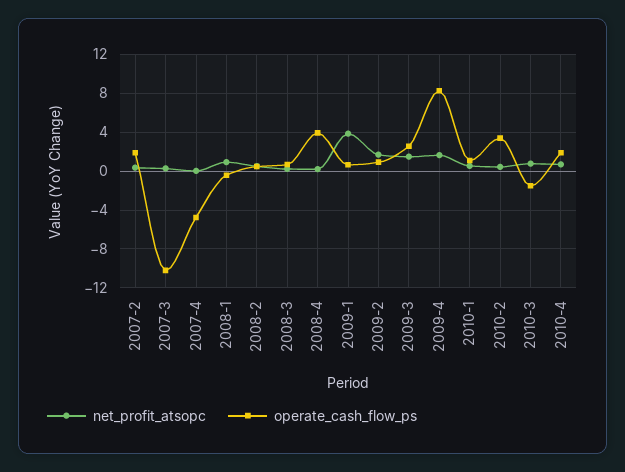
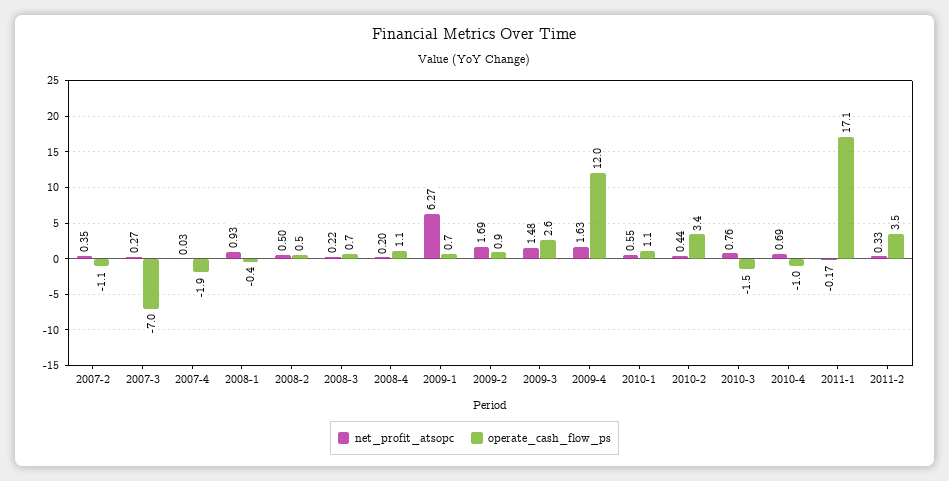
operate_cash_flow_ps, 2007-2: 2 -> -1.1
operate_cash_flow_ps, 2007-3: -10 -> -7
operate_cash_flow_ps, 2007-4: -5 -> -1.9
operate_cash_flow_ps, 2008-4: 4 -> 1.1
net_profit_atsopc, 2009-1: 4 -> 6.27
operate_cash_flow_ps, 2009-4: 8 -> 12
operate_cash_flow_ps, 2010-4: 2 -> -1
net_profit_atsopc, 2011-1: none -> -0.17
operate_cash_flow_ps, 2011-1: none -> 17.1
net_profit_atsopc, 2011-2: none -> 0.33
operate_cash_flow_ps, 2011-2: none -> 3.5

